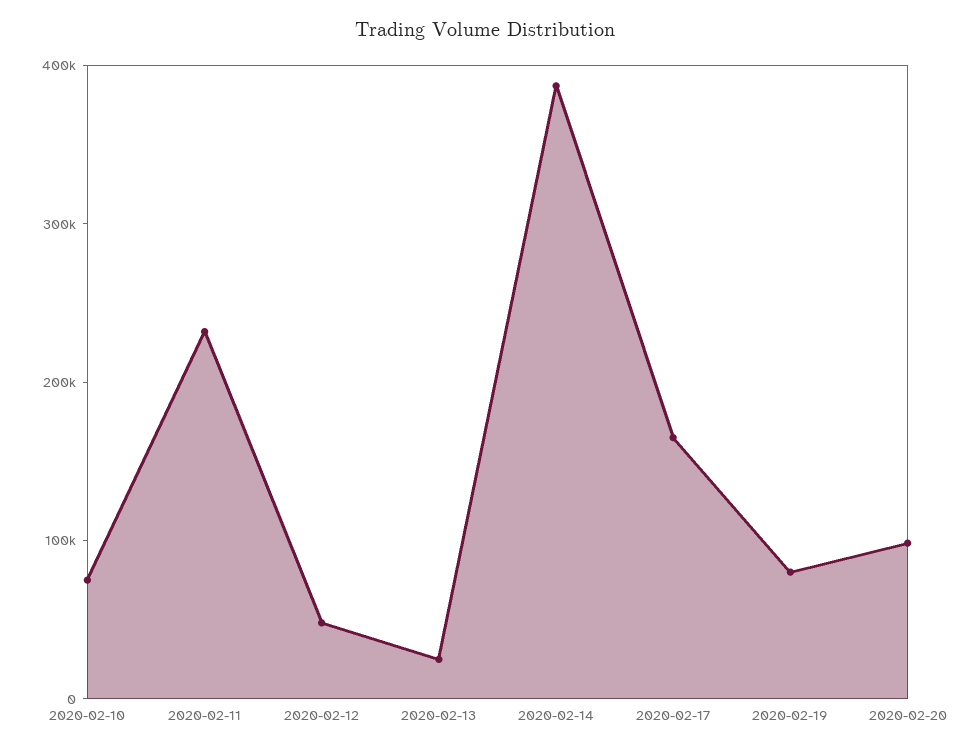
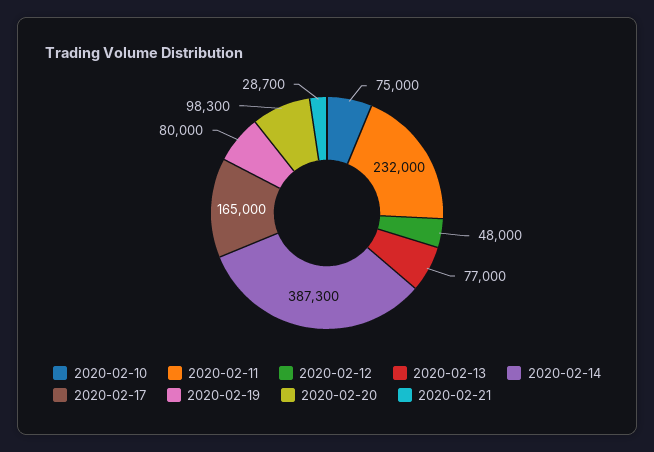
2020-02-13: 20000 -> 77000
2020-02-21: none -> 28700

